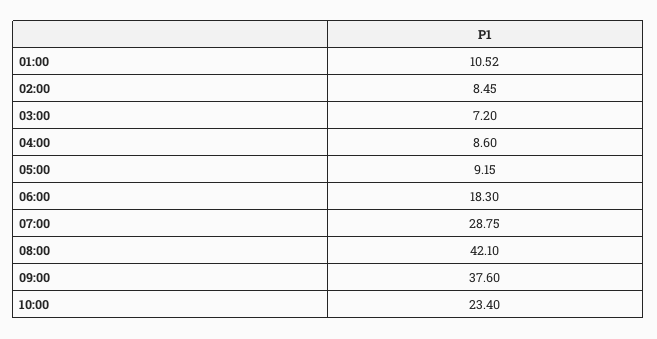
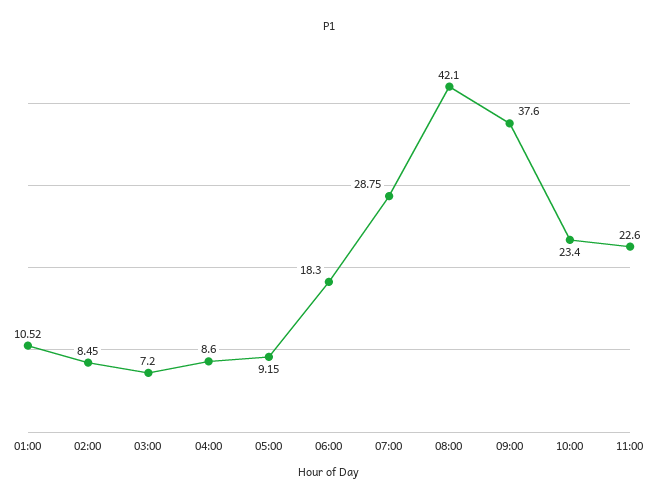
11:00: none -> 22.6

